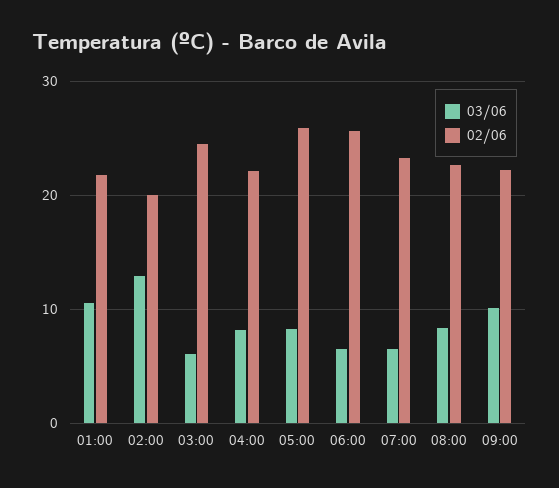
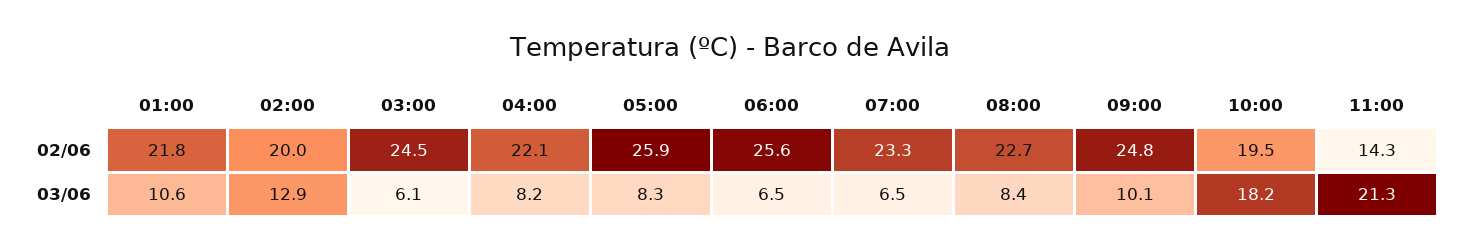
02/06, 09:00: 22 -> 24.8
02/06, 10:00: none -> 19.5
02/06, 11:00: none -> 14.3
03/06, 10:00: none -> 18.2
03/06, 11:00: none -> 21.3

